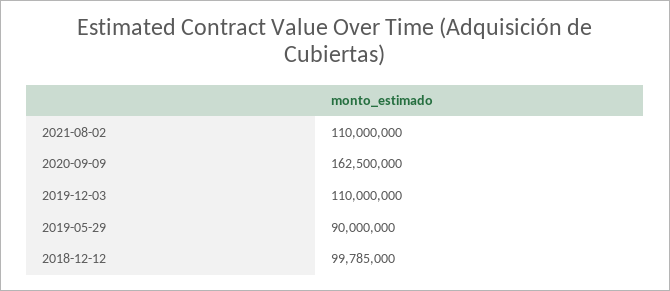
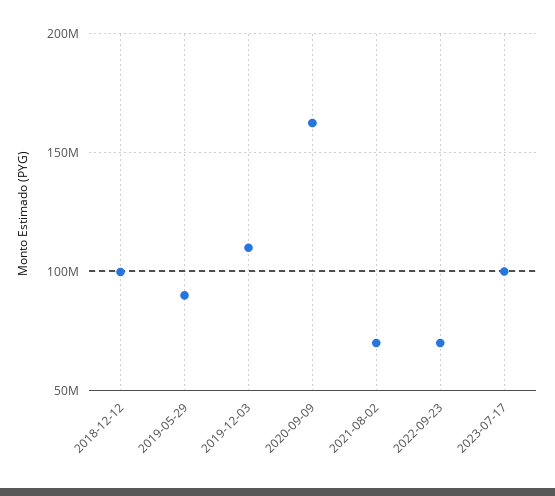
2021-08-02: 110000000 -> 70000000
2022-09-23: none -> 70000000
2023-07-17: none -> 100000000

